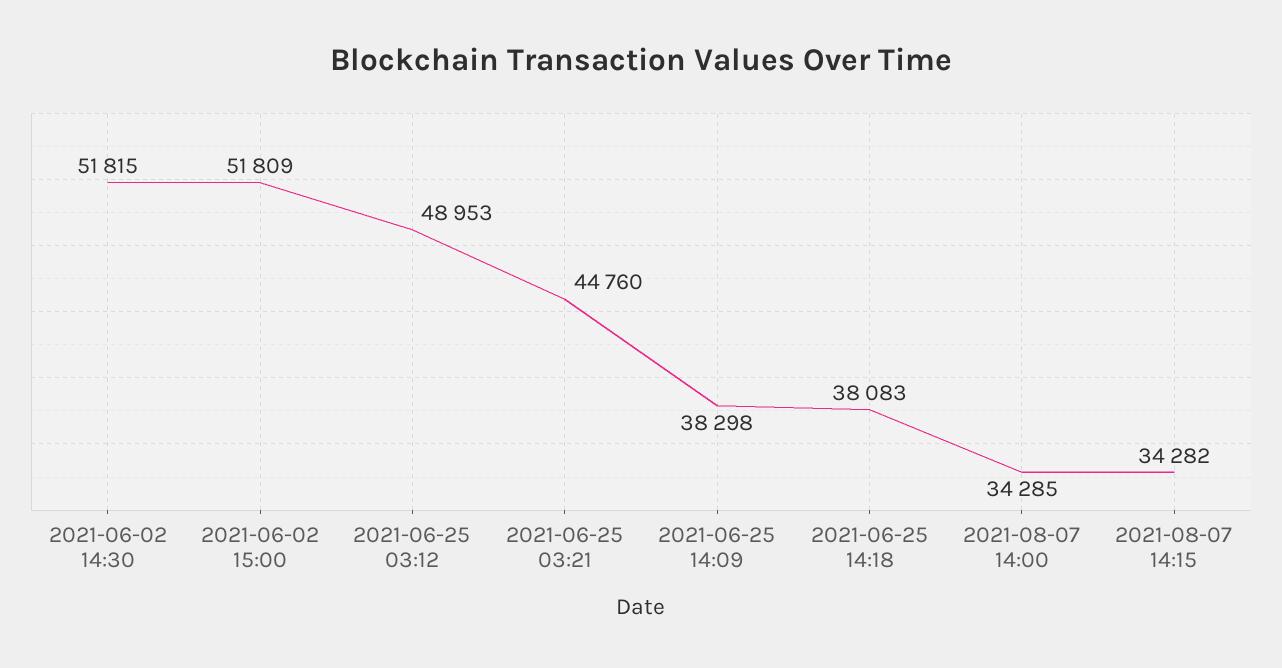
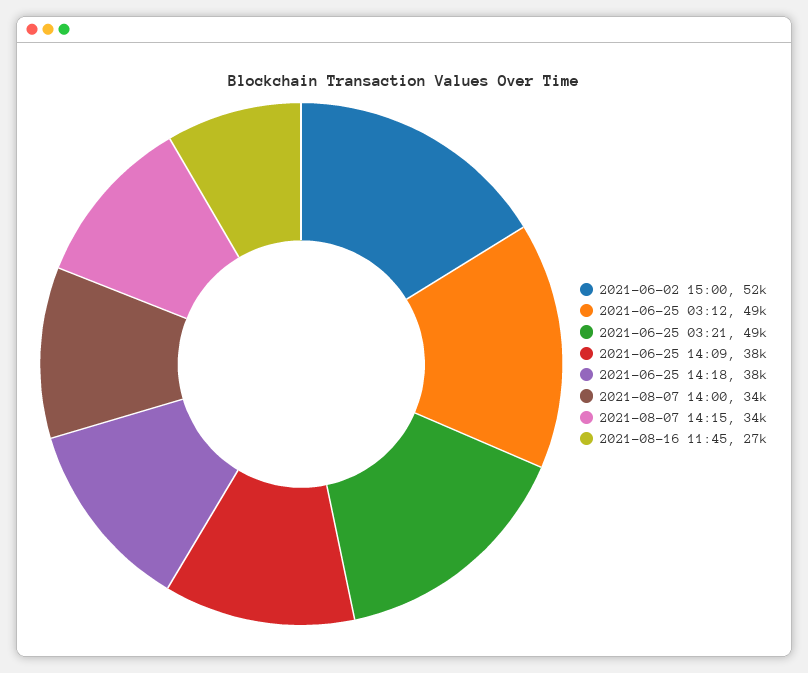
2021-06-02 14:30: 51815 -> none
2021-06-25 03:21: 44760 -> 49000
2021-08-16 11:45: none -> 27000

